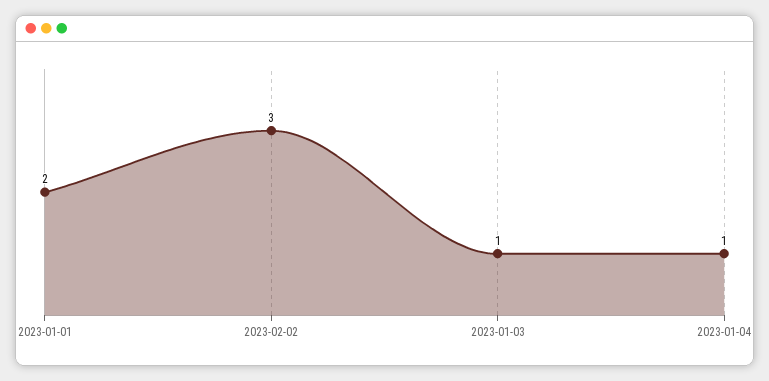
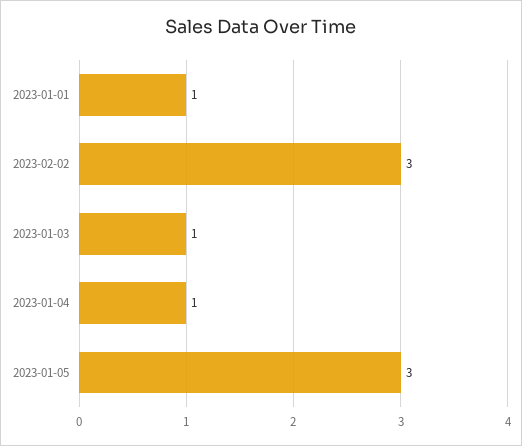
2023-01-01: 2 -> 1
2023-01-05: none -> 3

